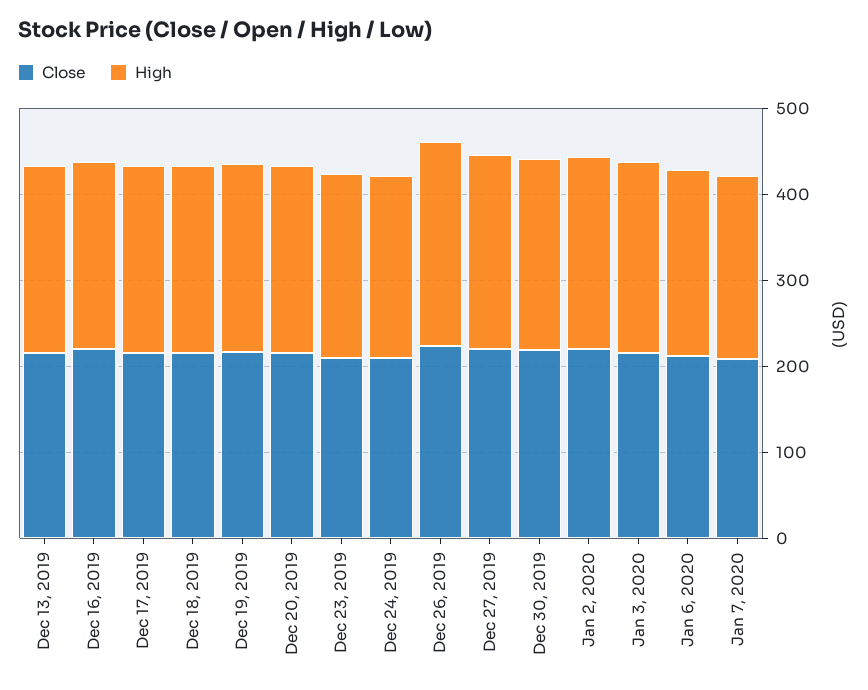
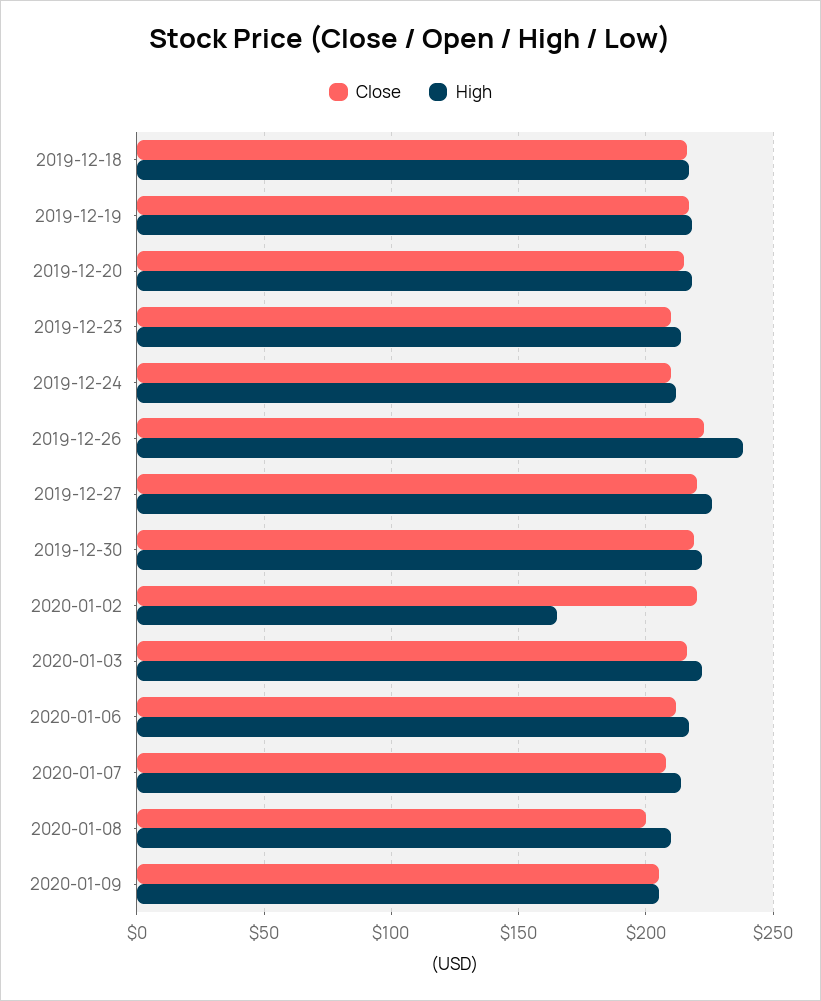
Close, Dec 13, 2019: 220 -> none
High, Dec 13, 2019: 220 -> none
Close, Dec 16, 2019: 220 -> none
High, Dec 16, 2019: 220 -> none
Close, Dec 17, 2019: 220 -> none
High, Dec 17, 2019: 220 -> none
High, Jan 2, 2020: 220 -> 165
Close, 2020-01-08: none -> 200
High, 2020-01-08: none -> 210
Close, 2020-01-09: none -> 205
High, 2020-01-09: none -> 205

